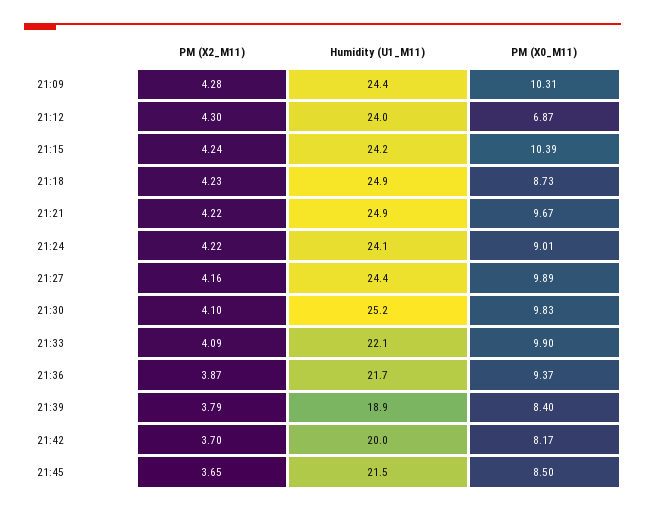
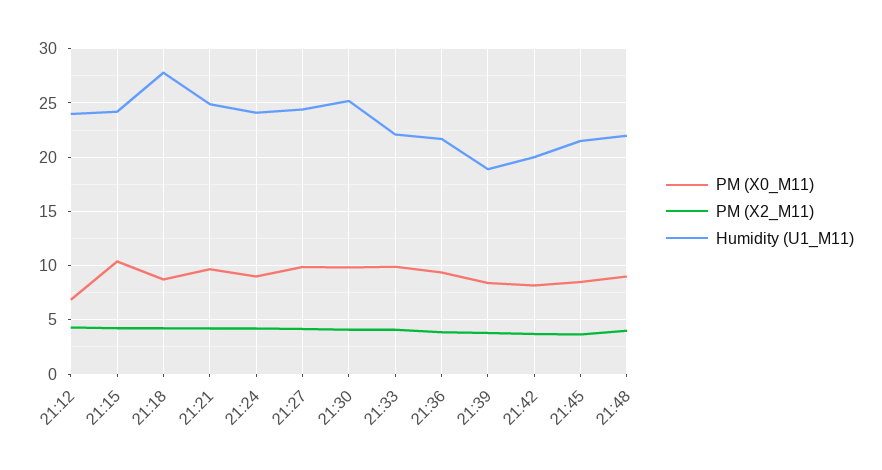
PM (X2_M11), 21:09: 4.28 -> none
Humidity (U1_M11), 21:09: 24.4 -> none
PM (X0_M11), 21:09: 10.31 -> none
Humidity (U1_M11), 21:18: 24.9 -> 28
PM (X0_M11), 21:48: none -> 9
PM (X2_M11), 21:48: none -> 4
Humidity (U1_M11), 21:48: none -> 22

